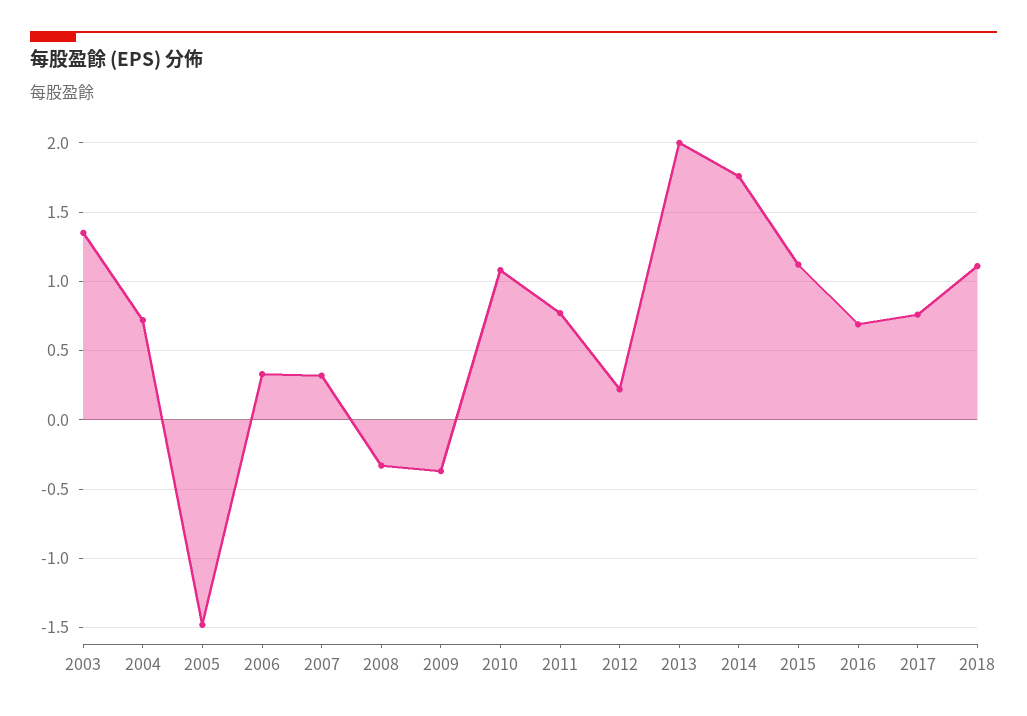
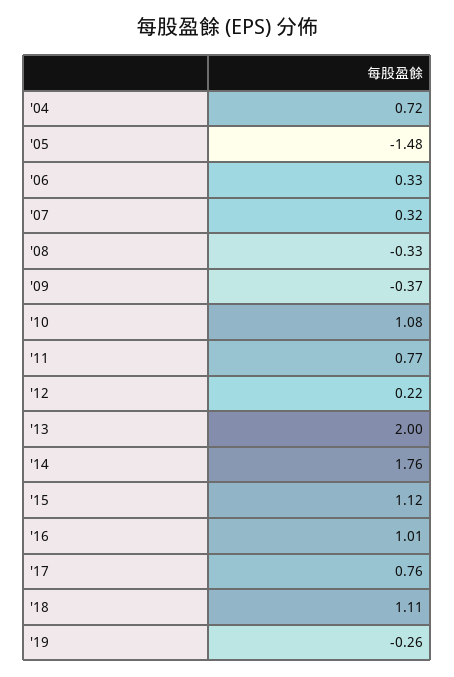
2003: 1.35 -> none
2016: 0.7 -> 1.01
'19: none -> -0.26

